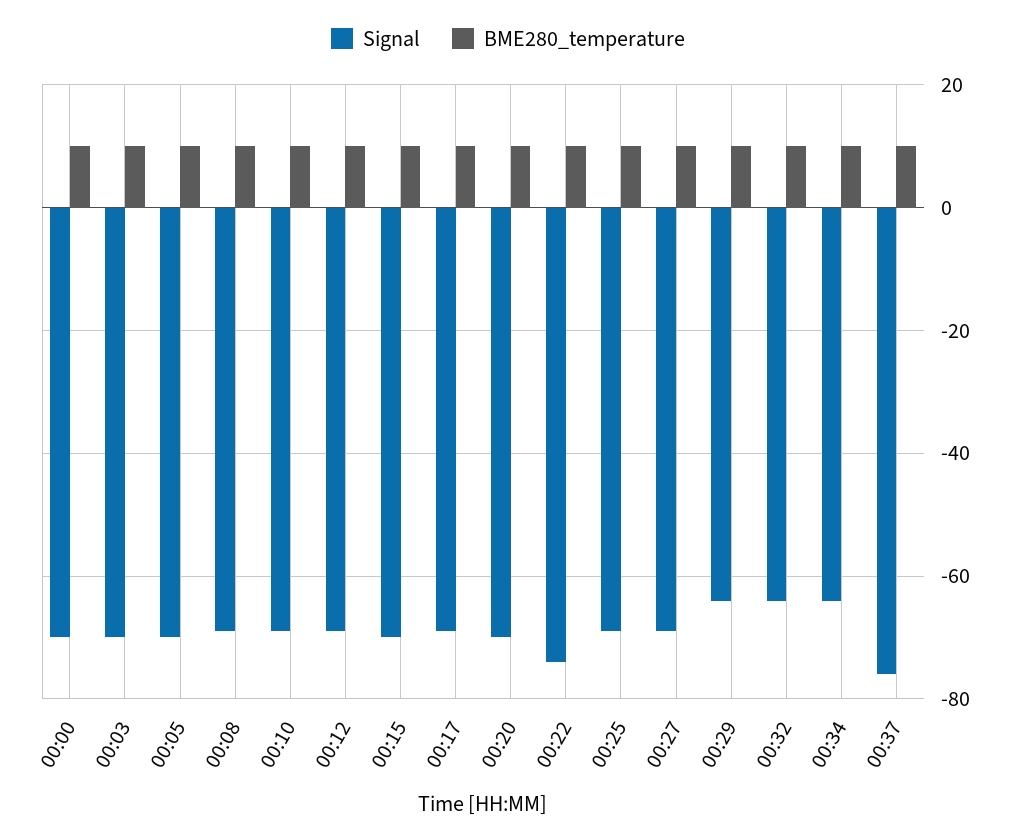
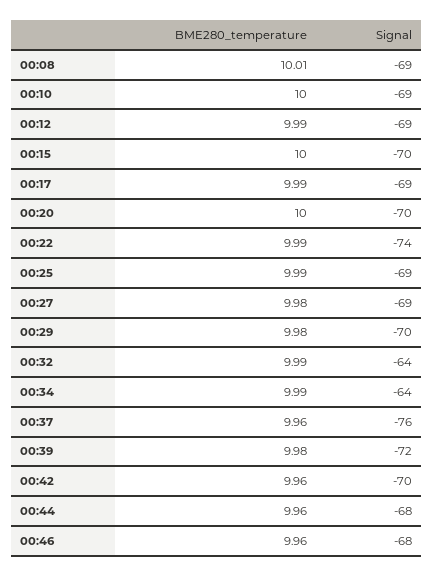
Signal, 00:00: -70 -> none
BME280_temperature, 00:00: 10 -> none
Signal, 00:03: -70 -> none
BME280_temperature, 00:03: 10 -> none
Signal, 00:05: -70 -> none
BME280_temperature, 00:05: 10 -> none
Signal, 00:29: -64 -> -70
BME280_temperature, 00:39: none -> 9.98
Signal, 00:39: none -> -72
BME280_temperature, 00:42: none -> 9.96
Signal, 00:42: none -> -70
BME280_temperature, 00:44: none -> 9.96
Signal, 00:44: none -> -68
BME280_temperature, 00:46: none -> 9.96
Signal, 00:46: none -> -68

